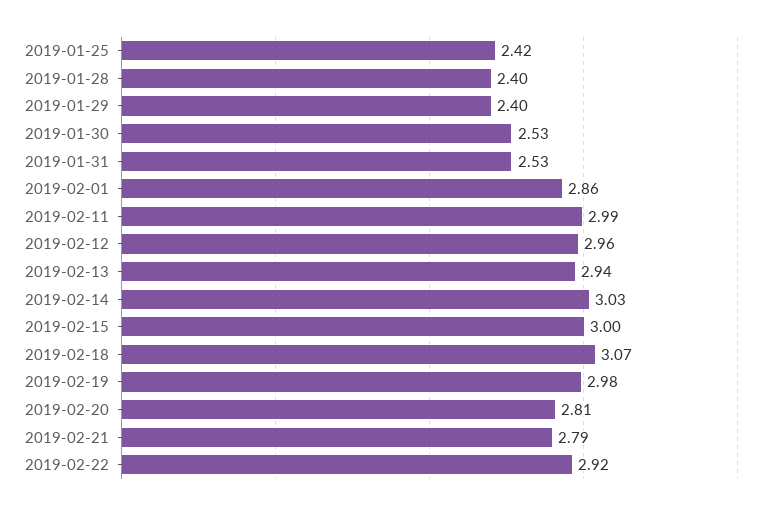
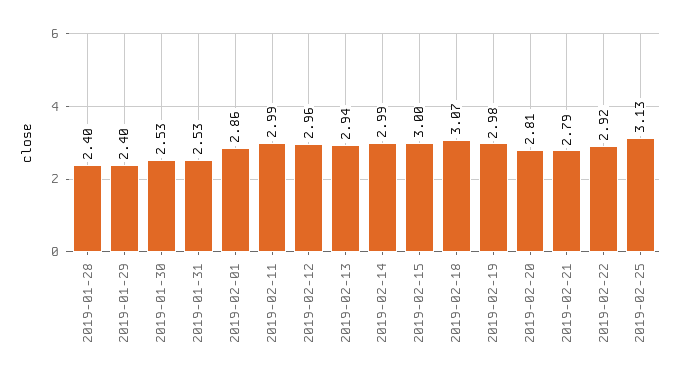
2019-01-25: 2.42 -> none
2019-02-14: 3.03 -> 2.99
2019-02-25: none -> 3.13

